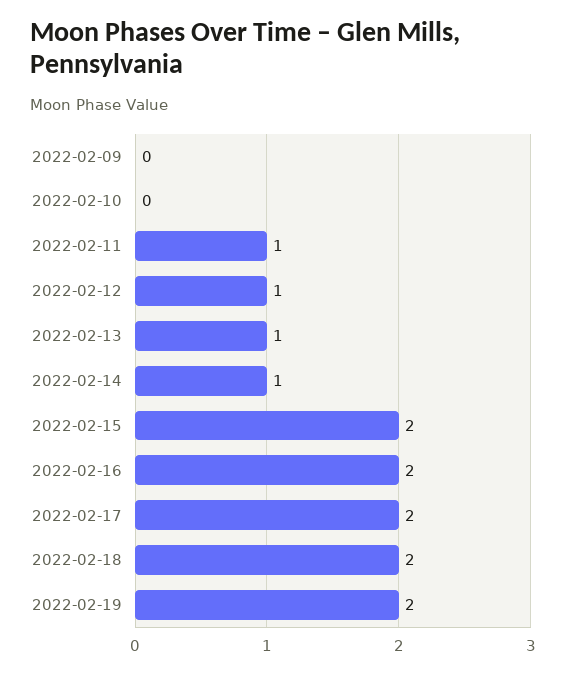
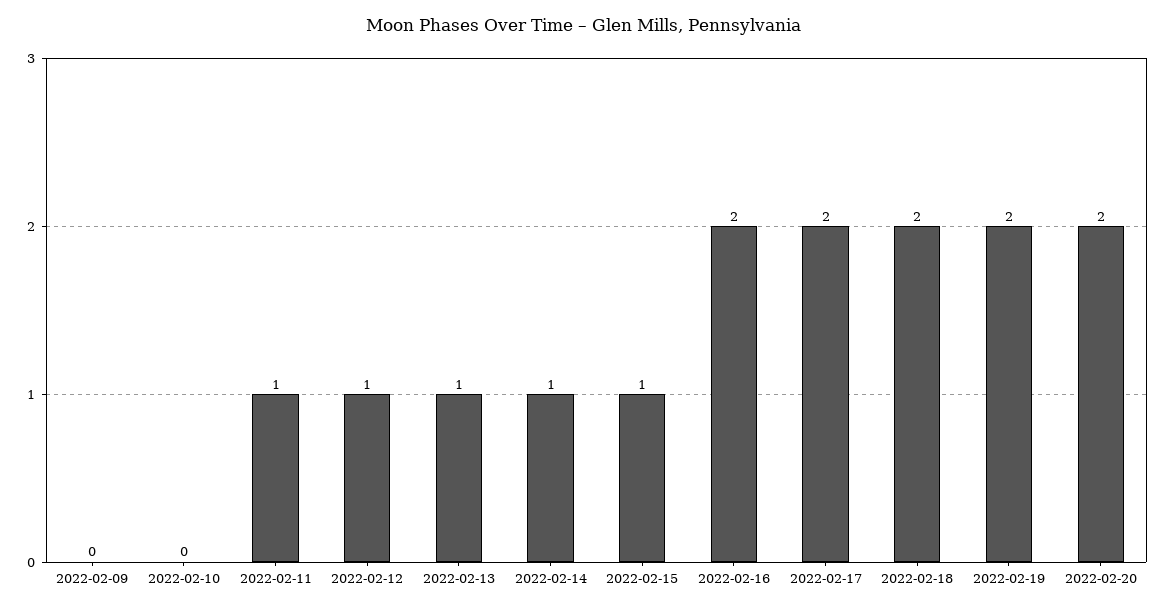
2022-02-15: 2 -> 1
2022-02-20: none -> 2

